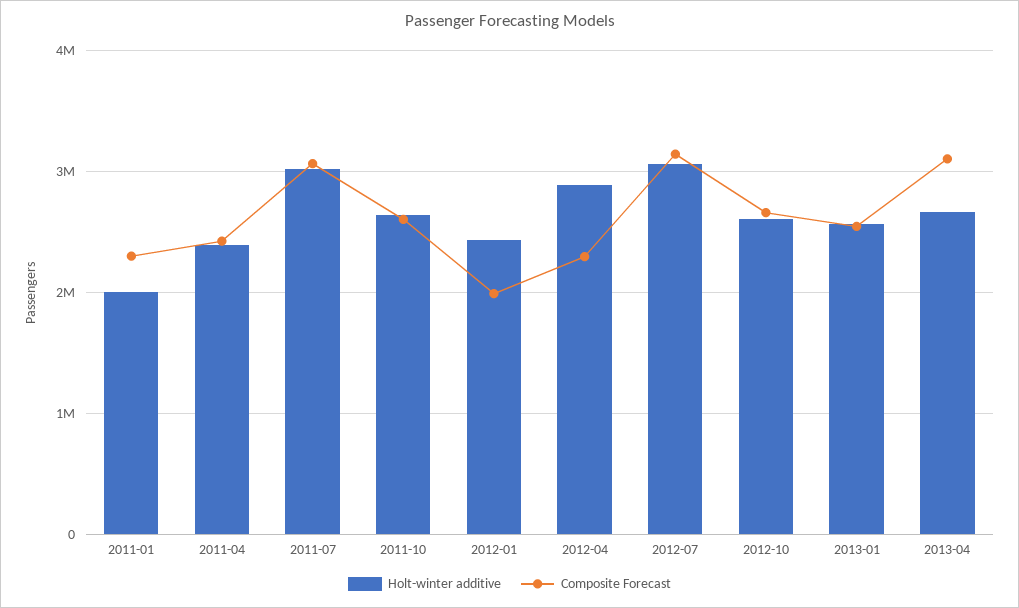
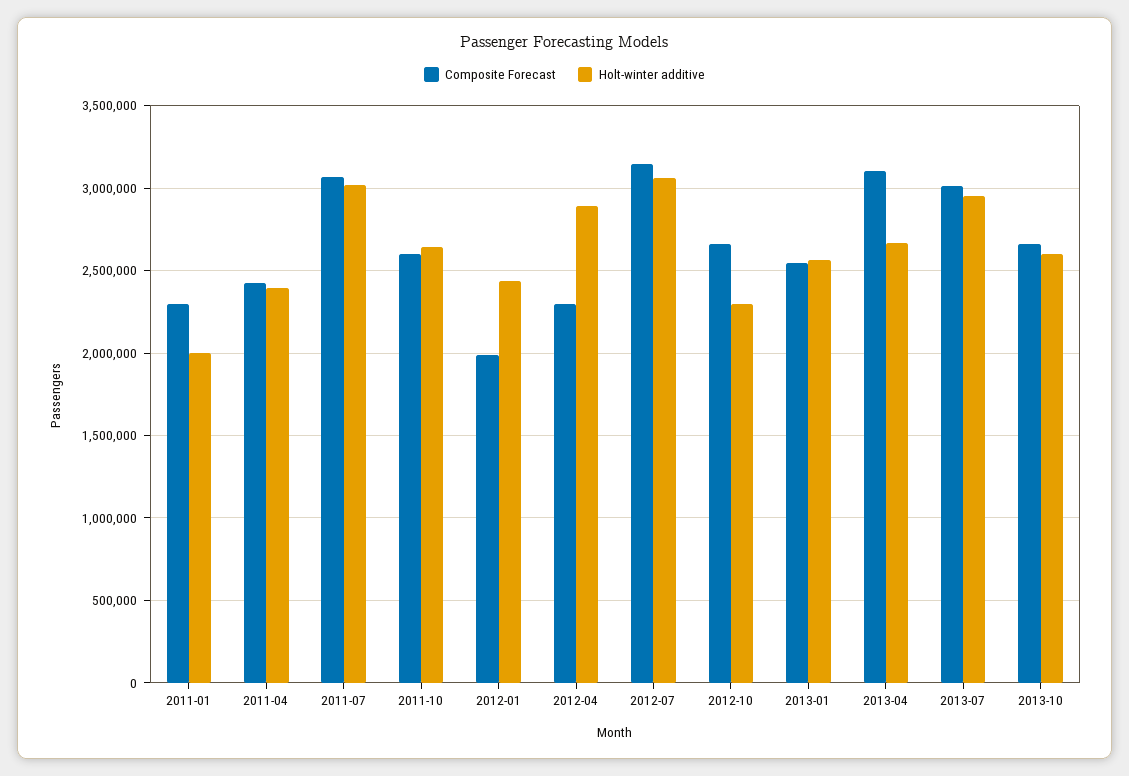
Holt-winter additive, 2012-10: 2600000 -> 2300000
Composite Forecast, 2013-07: none -> 3000000
Holt-winter additive, 2013-07: none -> 2950000
Composite Forecast, 2013-10: none -> 2650000
Holt-winter additive, 2013-10: none -> 2600000

